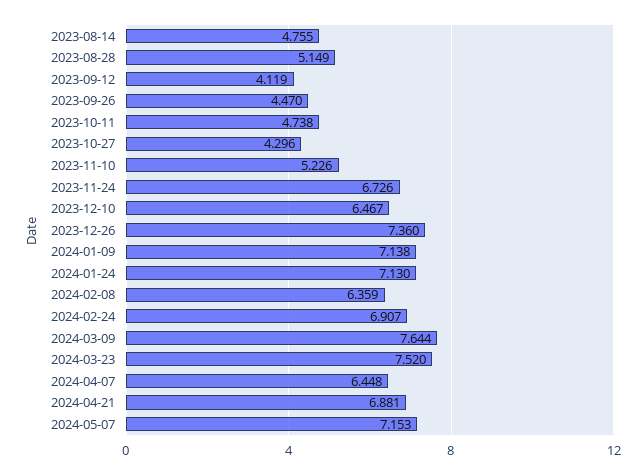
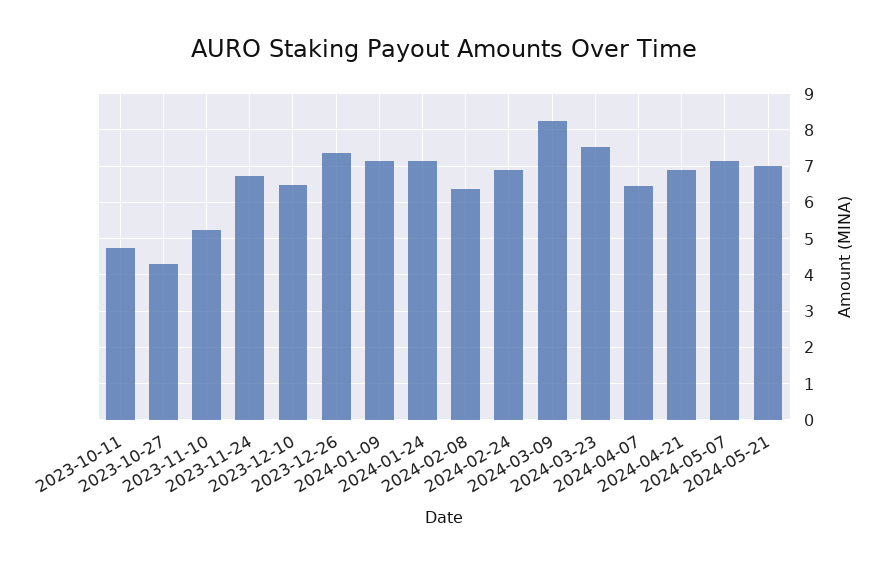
2023-08-14: 4.755 -> none
2023-08-28: 5.149 -> none
2023-09-12: 4.119 -> none
2023-09-26: 4.47 -> none
2024-03-09: 7.644 -> 8.2
2024-05-21: none -> 7

